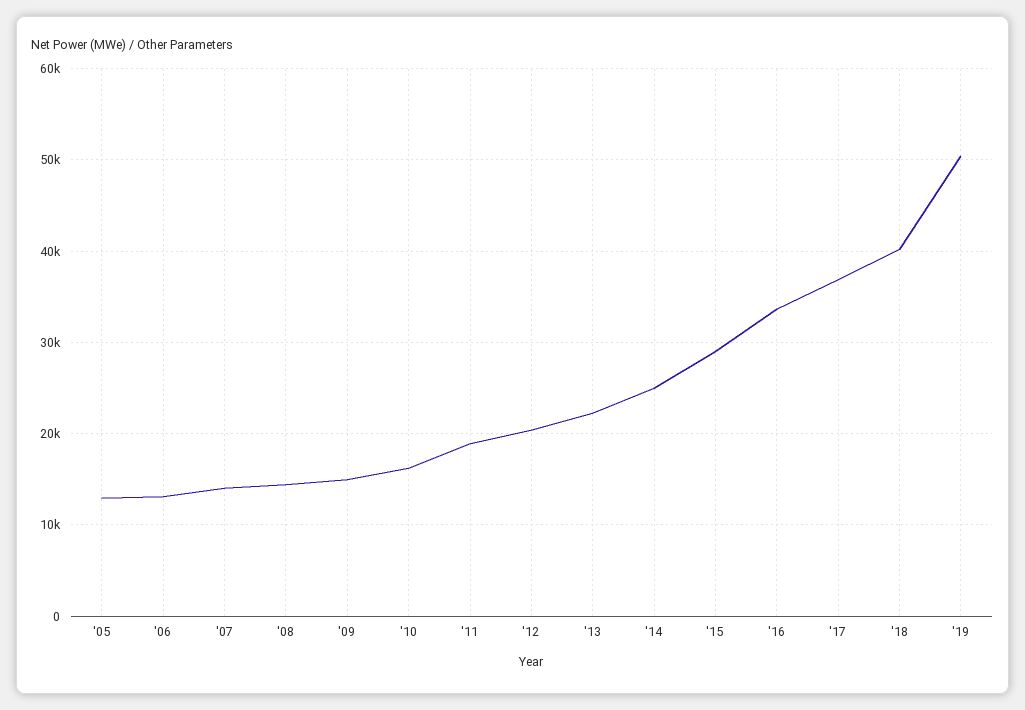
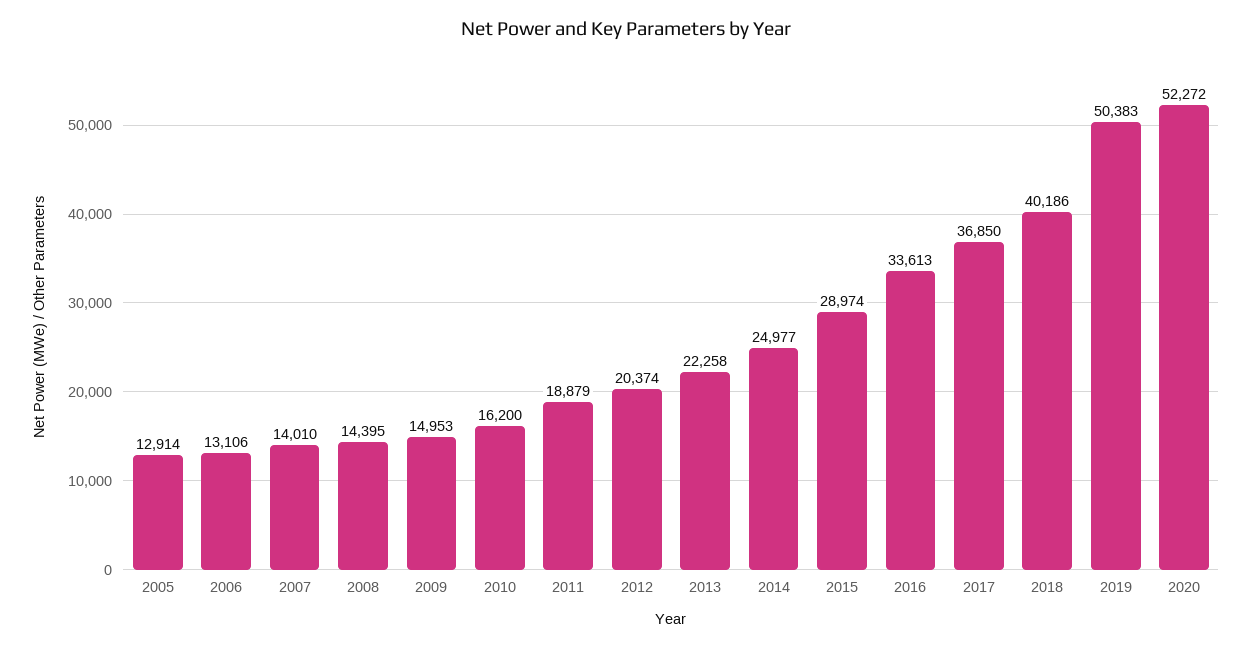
2020: none -> 52272

